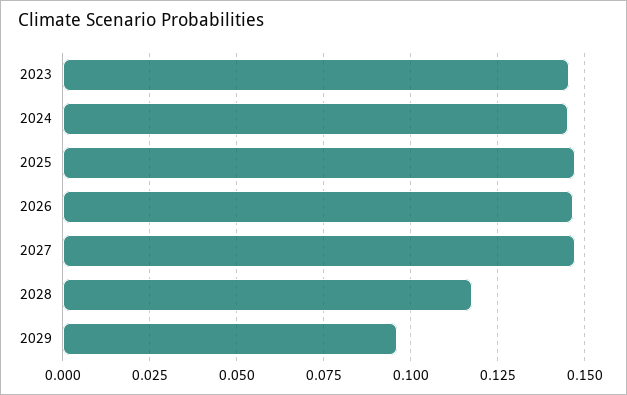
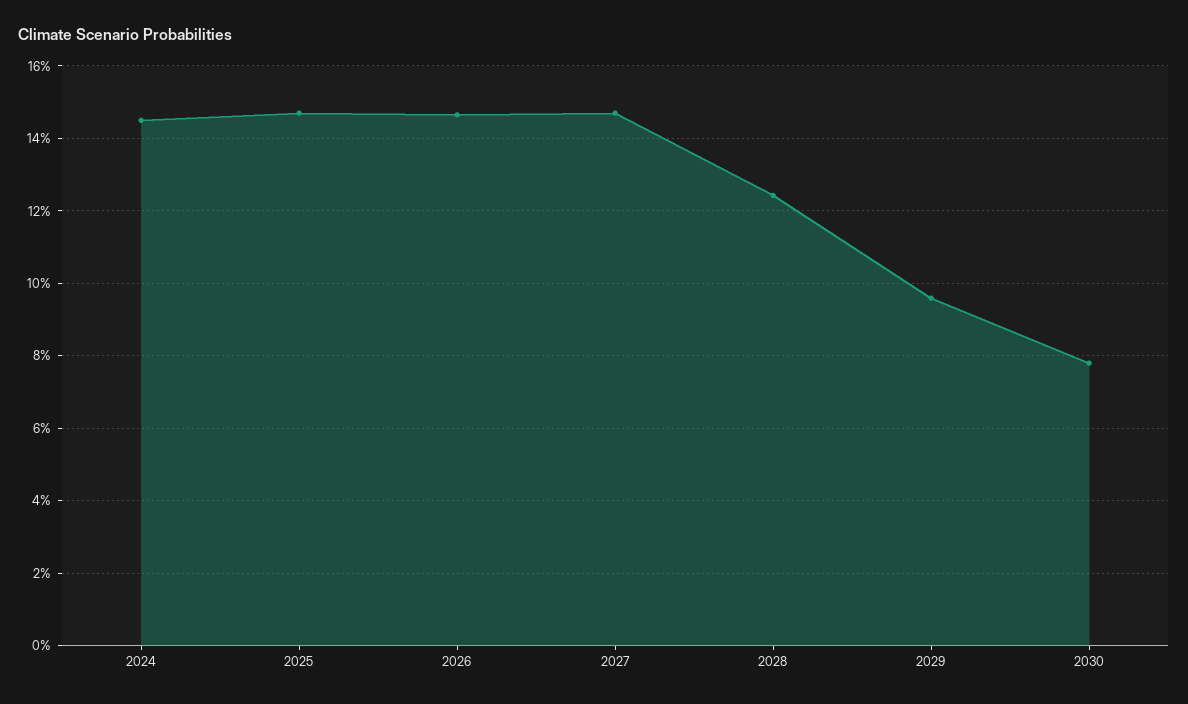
2023: 0.145 -> none
2028: 0.1175 -> 0.124
2030: none -> 0.078

